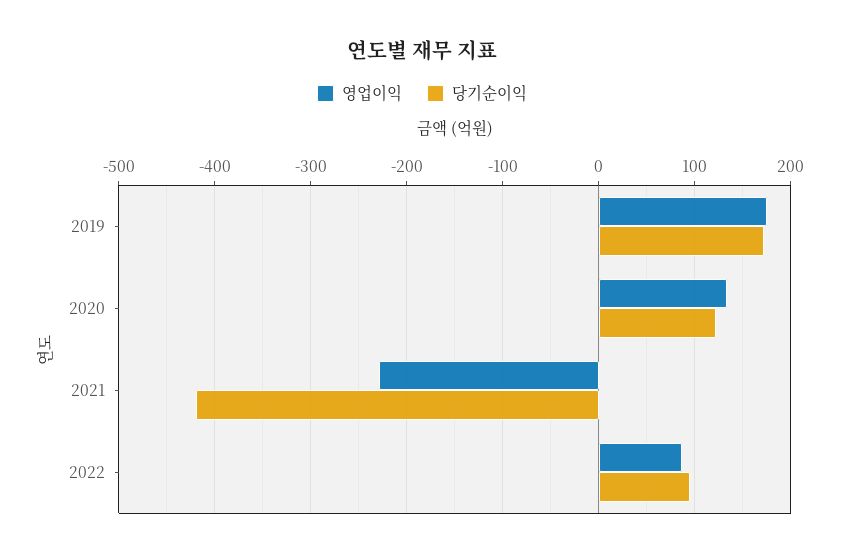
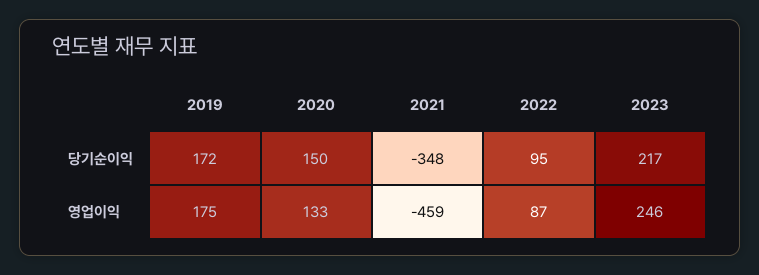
당기순이익, 2020: 120 -> 150
영업이익, 2021: -230 -> -459
당기순이익, 2021: -420 -> -348
당기순이익, 2023: none -> 217
영업이익, 2023: none -> 246

